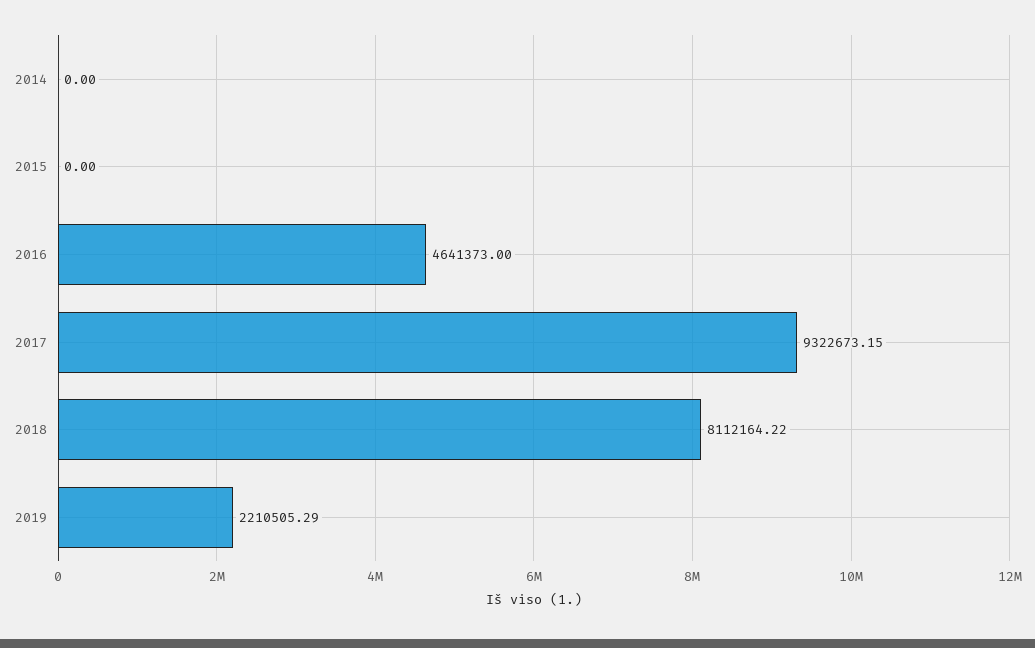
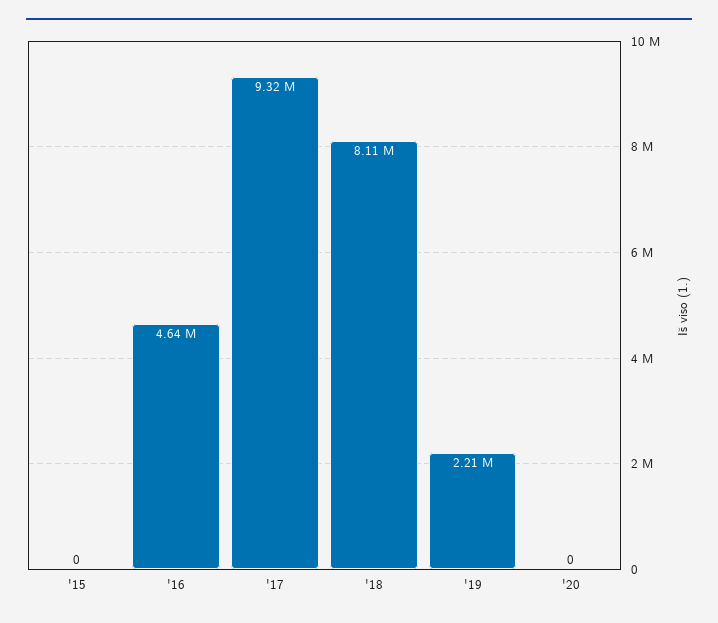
2014: 0 -> none
'20: none -> 0

